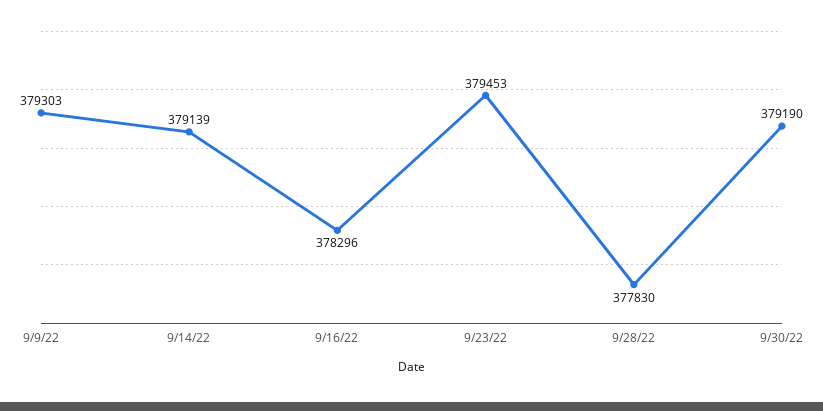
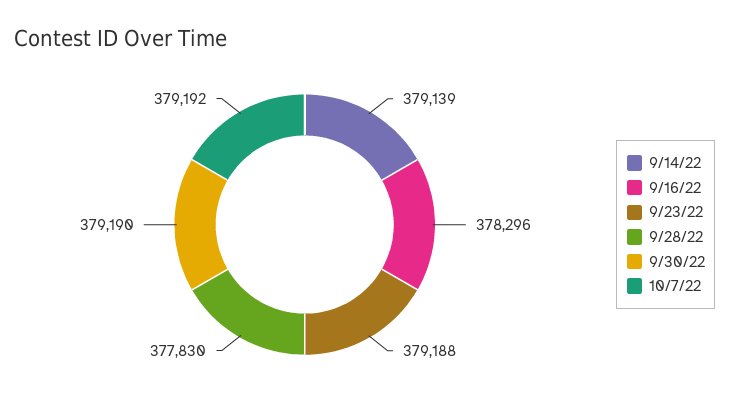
9/9/22: 379303 -> none
9/23/22: 379453 -> 379188
10/7/22: none -> 379192

